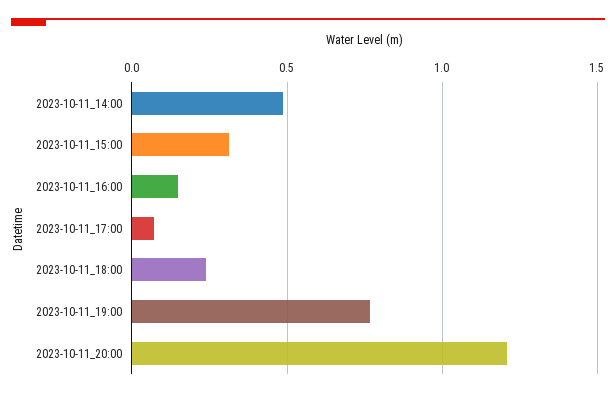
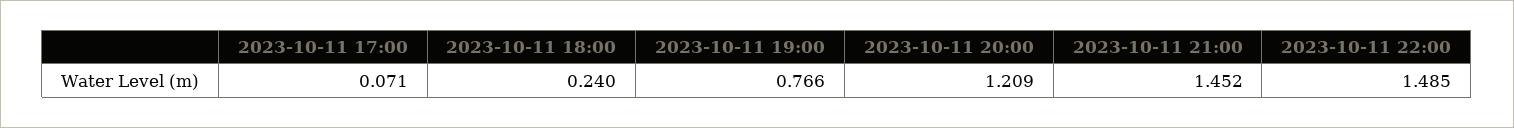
2023-10-11_14:00: 0.5 -> none
2023-10-11_15:00: 0.3 -> none
2023-10-11_16:00: 0.15 -> none
2023-10-11 21:00: none -> 1.452
2023-10-11 22:00: none -> 1.485

